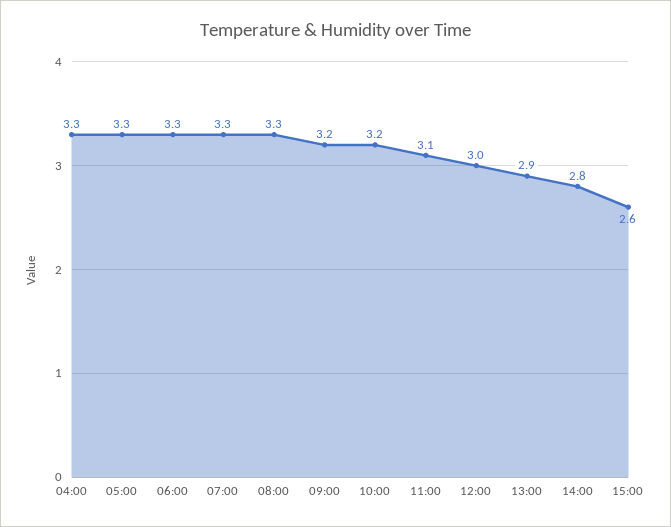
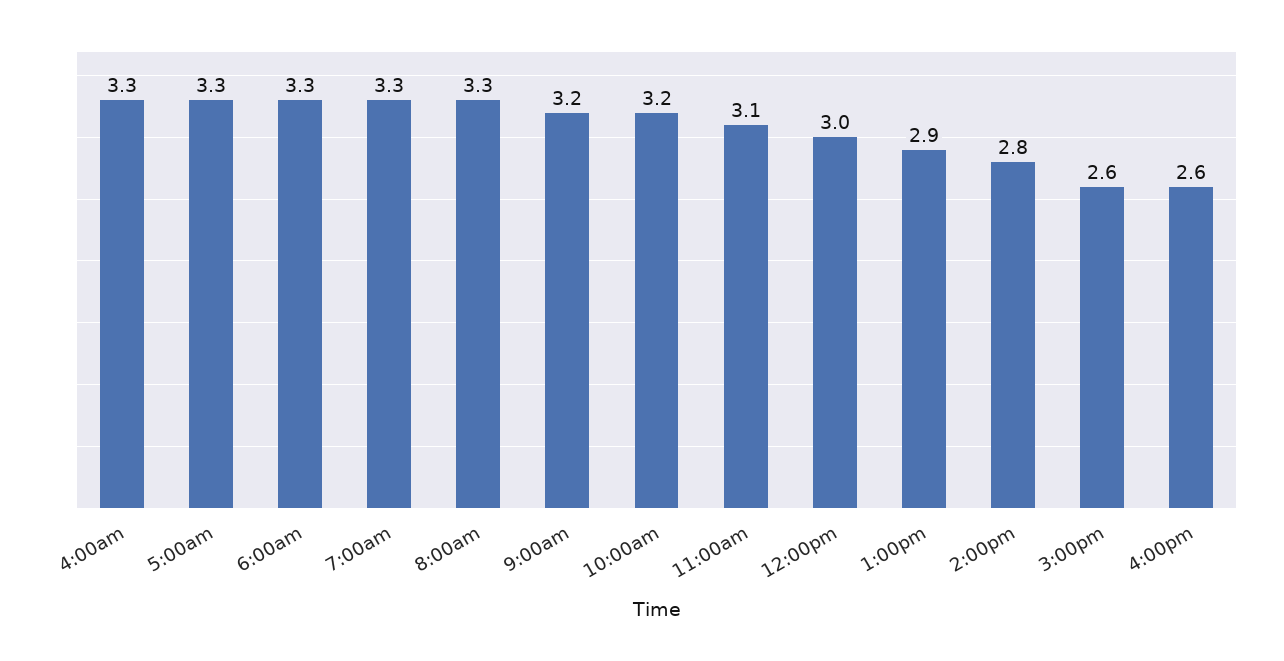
4:00pm: none -> 2.6

